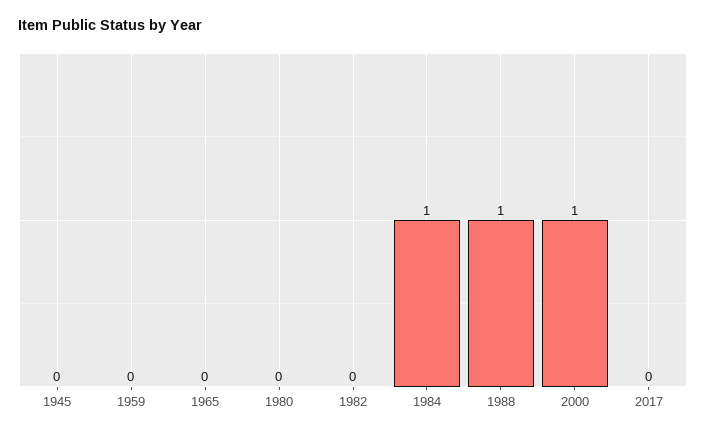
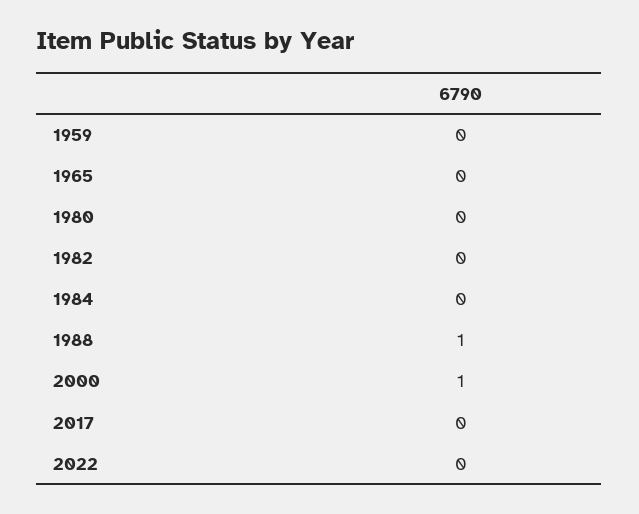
1945: 0 -> none
1984: 1 -> 0
2022: none -> 0

